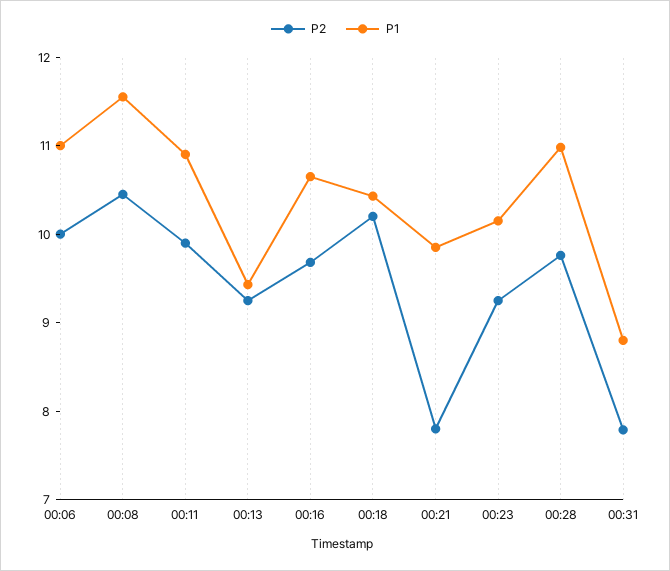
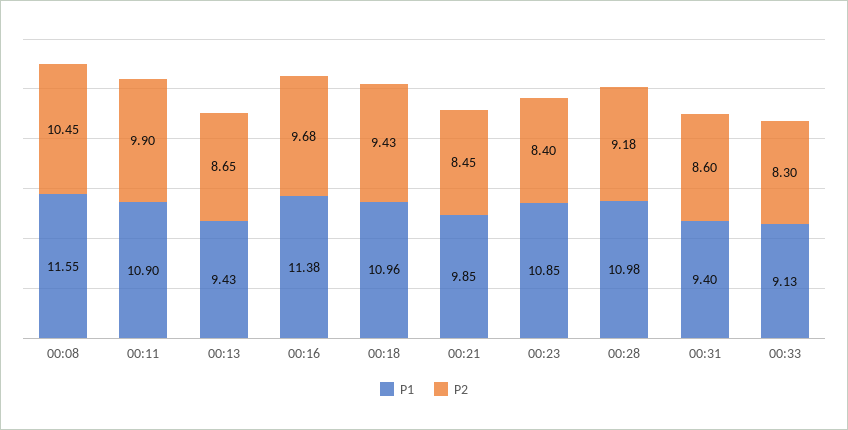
P2, 00:06: 10 -> none
P1, 00:06: 11 -> none
P2, 00:13: 9.2 -> 8.65
P1, 00:16: 10.6 -> 11.38
P2, 00:18: 10.2 -> 9.43
P1, 00:18: 10.4 -> 10.96
P2, 00:21: 7.8 -> 8.45
P2, 00:23: 9.2 -> 8.4
P1, 00:23: 10.2 -> 10.85
P2, 00:28: 9.8 -> 9.18
P2, 00:31: 7.8 -> 8.6
P1, 00:31: 8.8 -> 9.4
P1, 00:33: none -> 9.13
P2, 00:33: none -> 8.3

